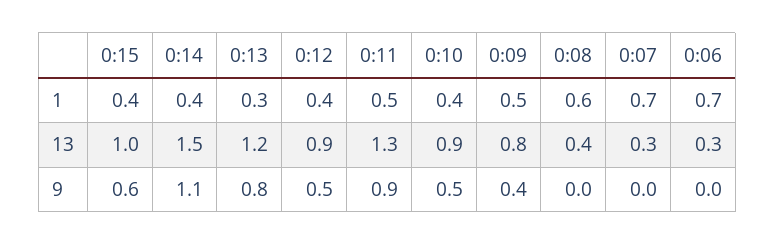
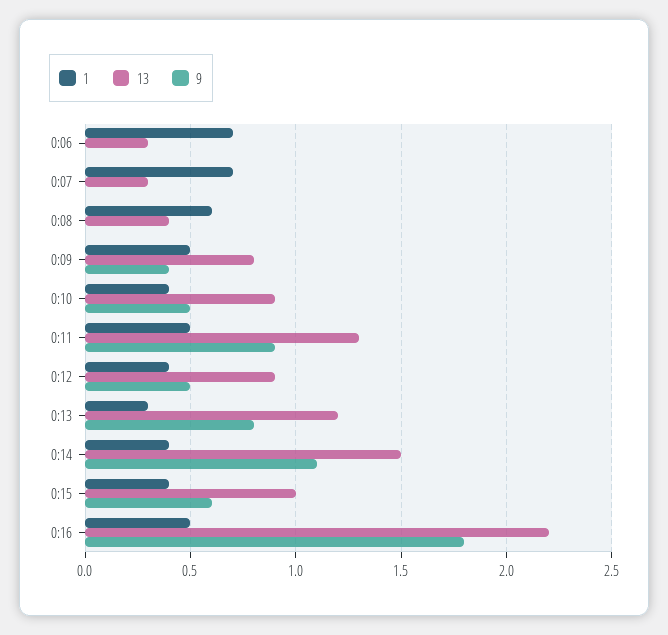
1, 0:16: none -> 0.5
13, 0:16: none -> 2.2
9, 0:16: none -> 1.8

